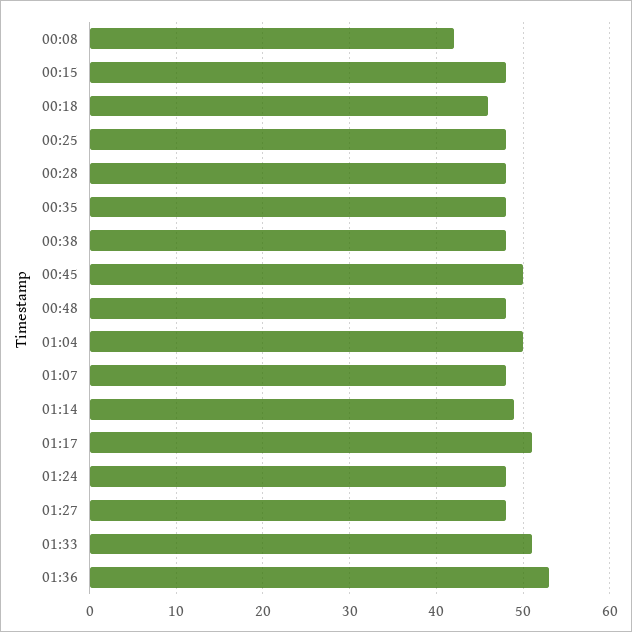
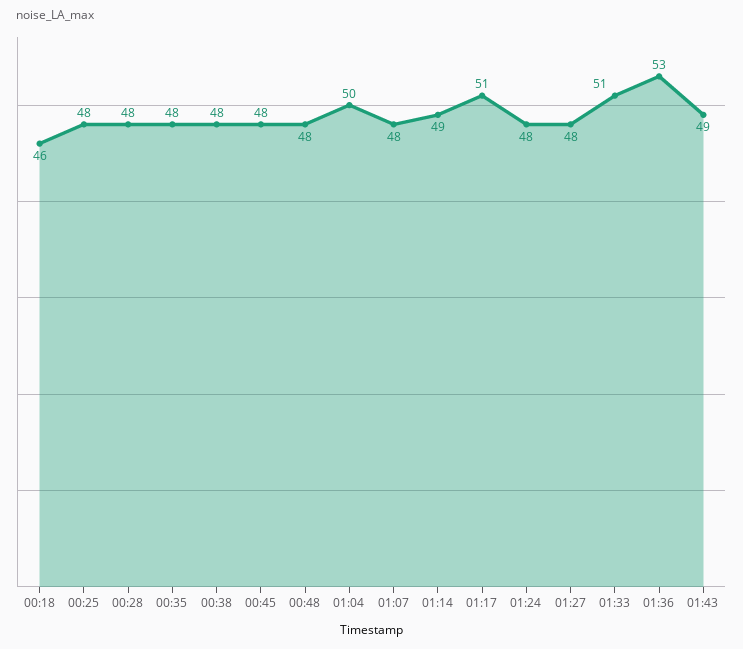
00:08: 42 -> none
00:15: 48 -> none
00:45: 50 -> 48
01:43: none -> 49

